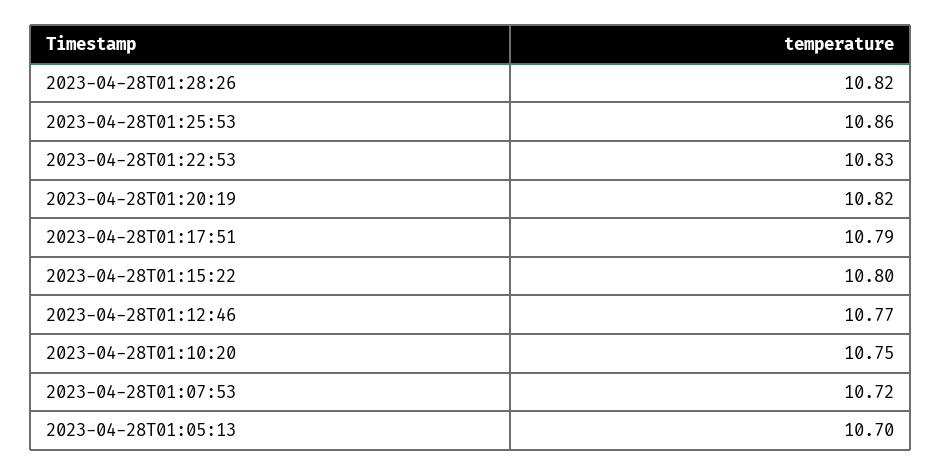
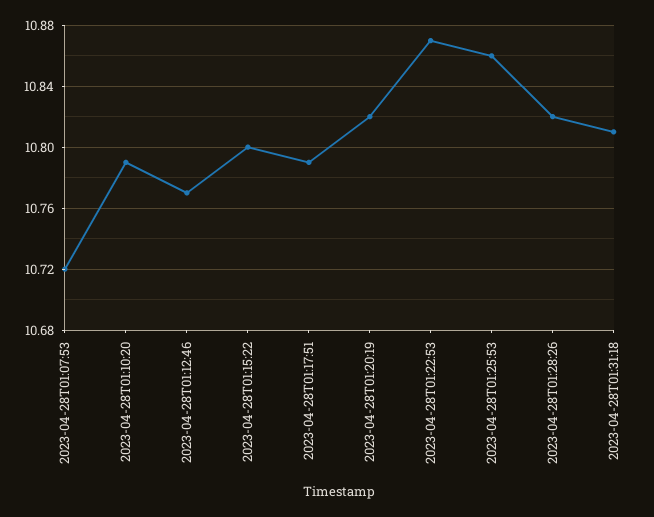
2023-04-28T01:22:53: 10.83 -> 10.87
2023-04-28T01:10:20: 10.75 -> 10.79
2023-04-28T01:05:13: 10.7 -> none
2023-04-28T01:31:18: none -> 10.81

